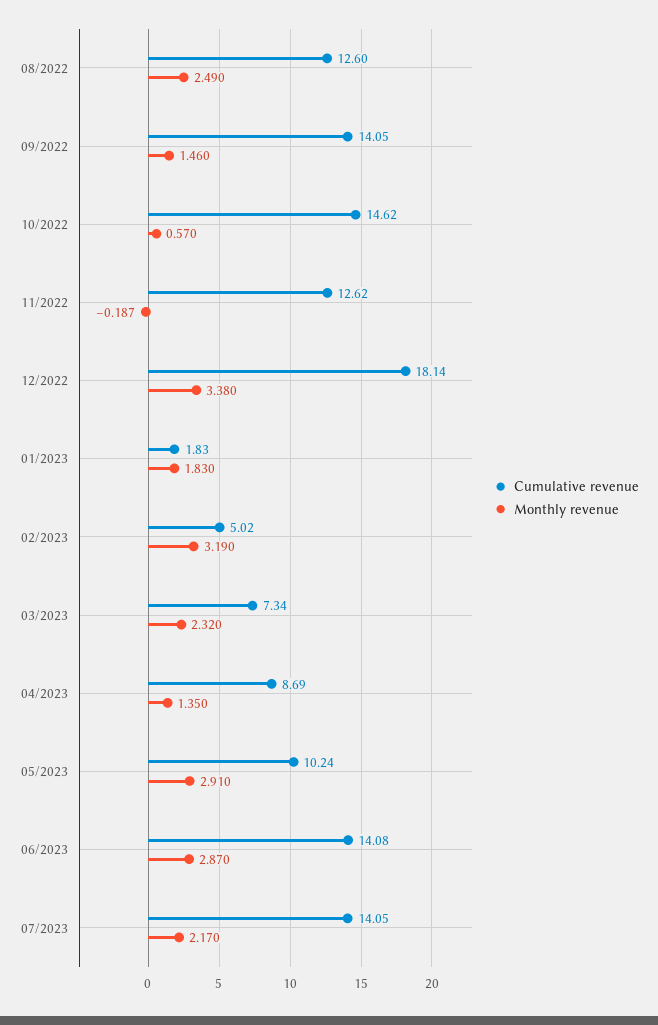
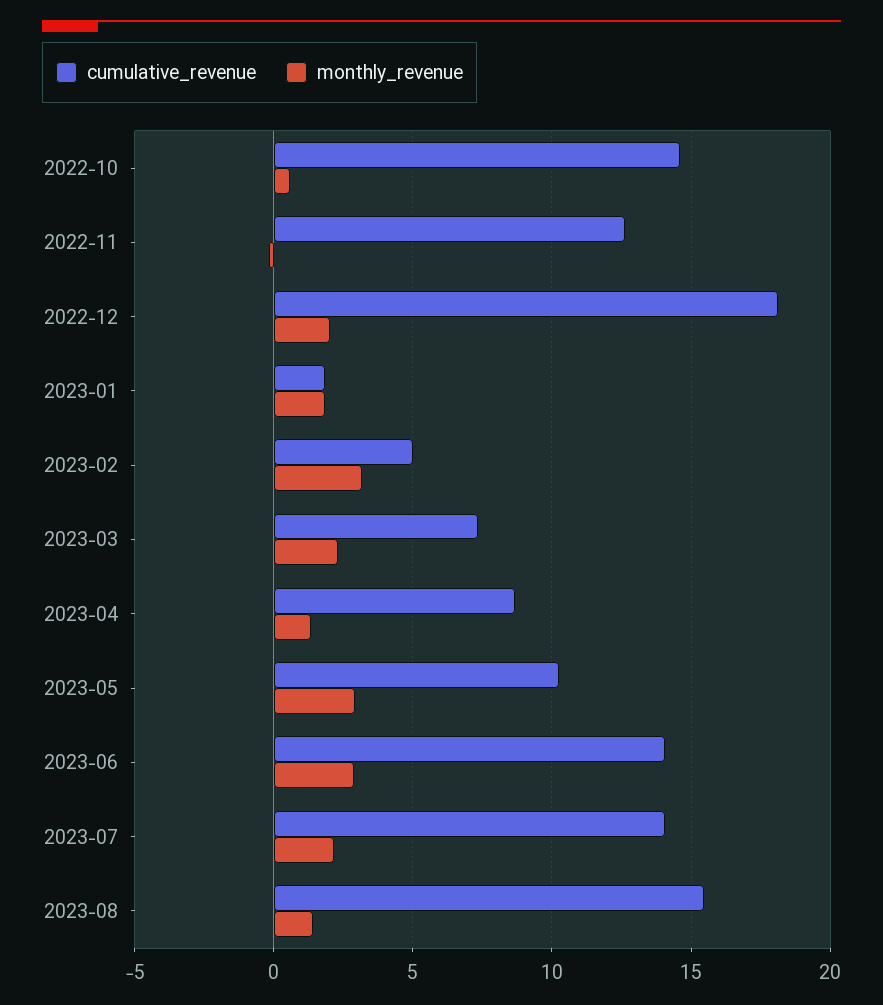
Cumulative revenue, 08/2022: 12.6 -> none
Monthly revenue, 08/2022: 2.49 -> none
Cumulative revenue, 09/2022: 14.05 -> none
Monthly revenue, 09/2022: 1.46 -> none
Monthly revenue, 12/2022: 3.38 -> 2
Cumulative revenue, 2023-08: none -> 15.5
Monthly revenue, 2023-08: none -> 1.5

